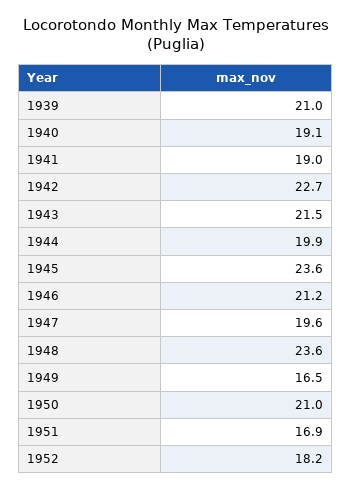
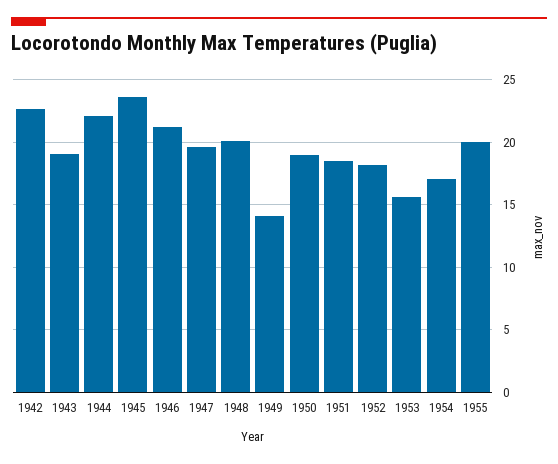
1939: 21 -> none
1940: 19.1 -> none
1941: 19 -> none
1943: 21.5 -> 19
1944: 19.9 -> 22
1948: 23.6 -> 20
1949: 16.5 -> 14
1950: 21 -> 19
1951: 16.9 -> 18.5
1953: none -> 15.5
1954: none -> 17
1955: none -> 20

